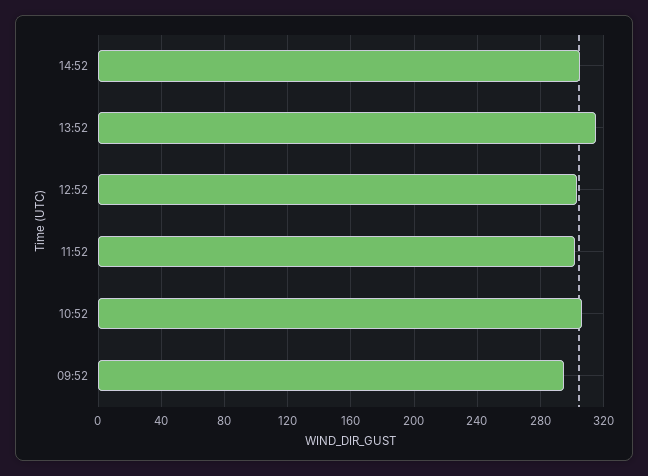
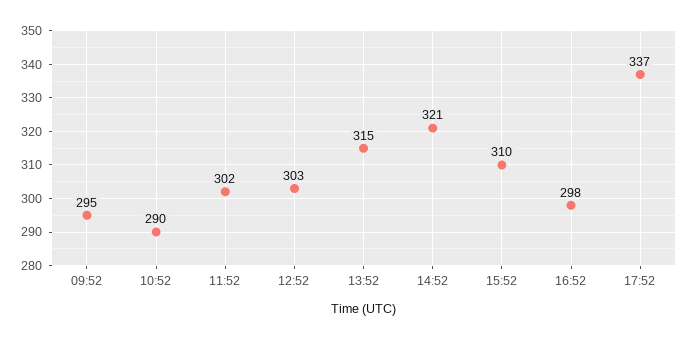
14:52: 305 -> 321
10:52: 305 -> 290
15:52: none -> 310
16:52: none -> 298
17:52: none -> 337

